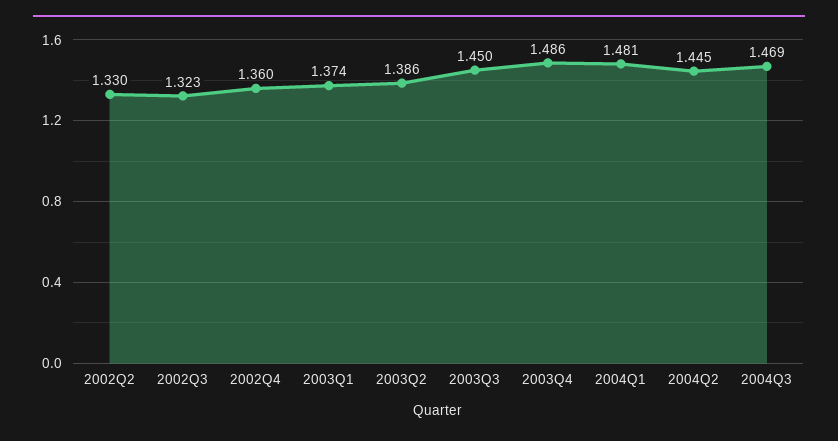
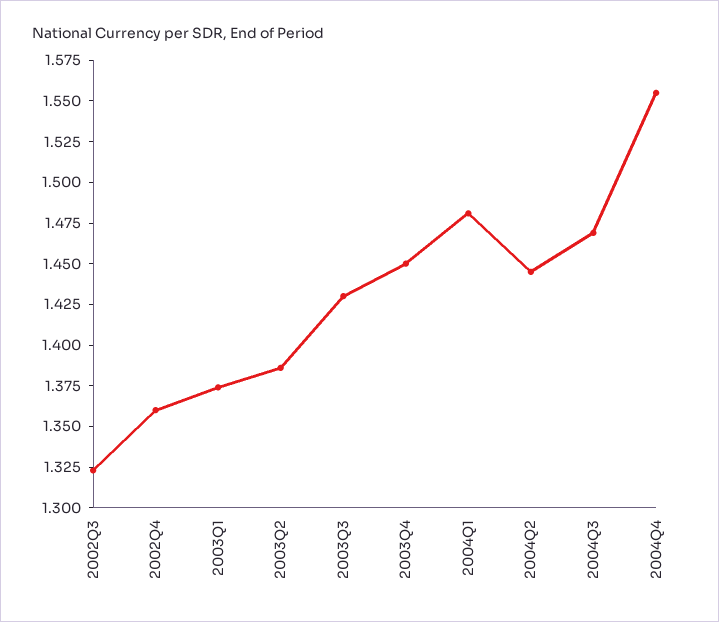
2002Q2: 1.33 -> none
2003Q3: 1.45 -> 1.43
2003Q4: 1.486 -> 1.45
2004Q4: none -> 1.555

